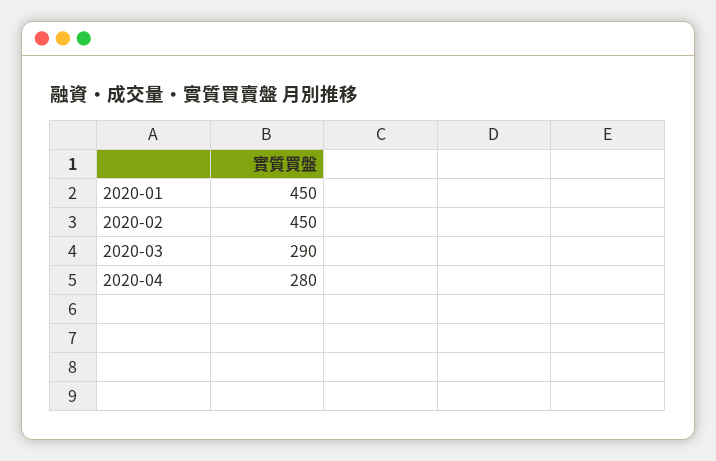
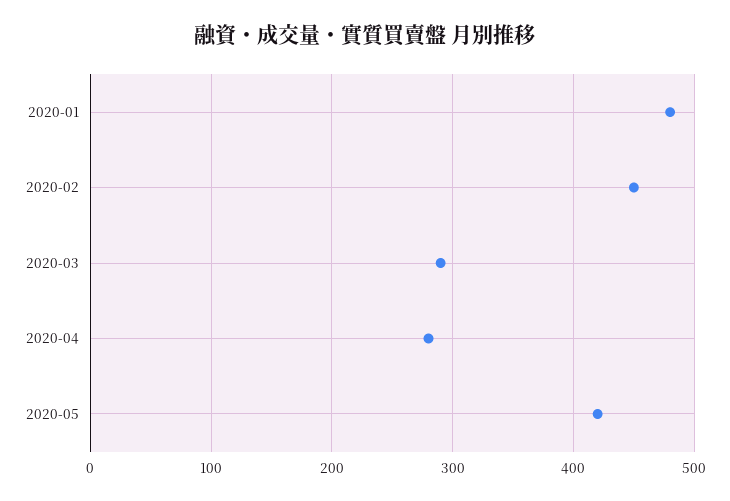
2020-01: 450 -> 480
2020-05: none -> 420

